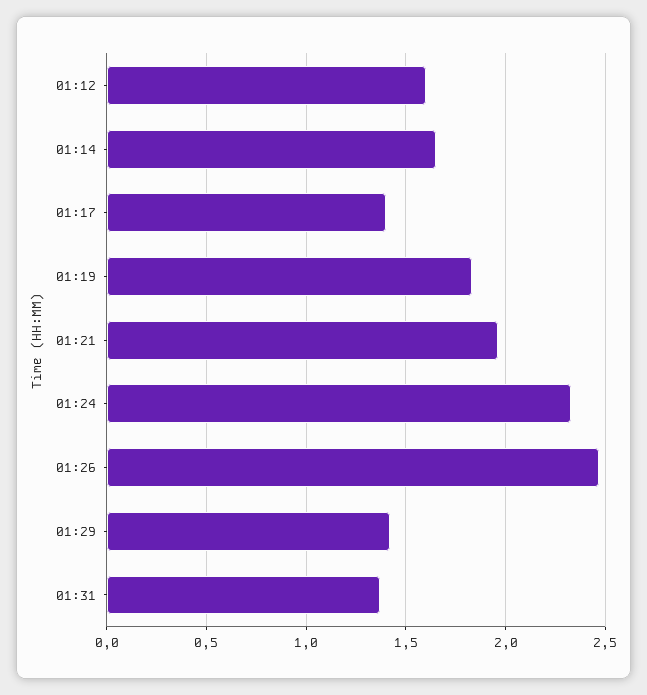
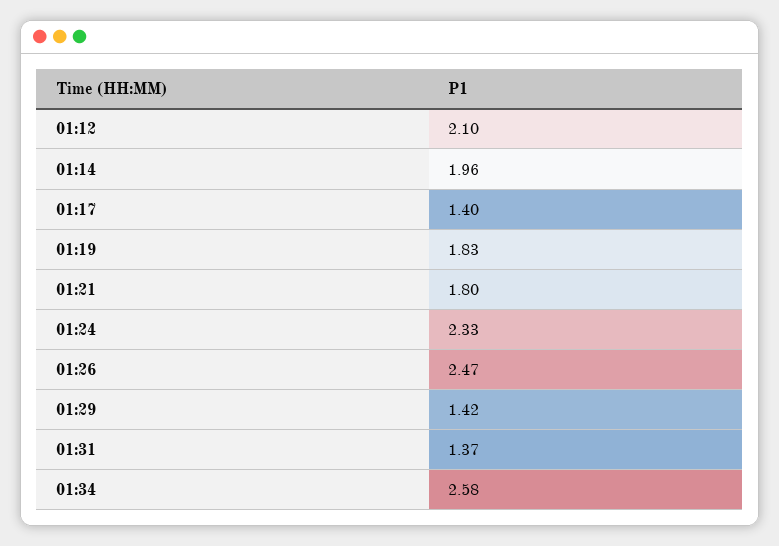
01:12: 1.6 -> 2.1
01:14: 1.65 -> 1.96
01:21: 1.95 -> 1.8
01:34: none -> 2.58

